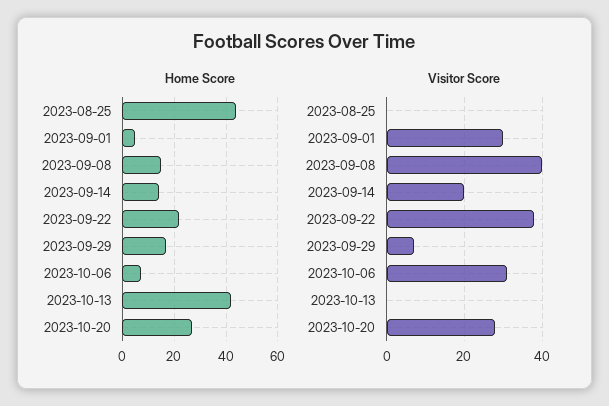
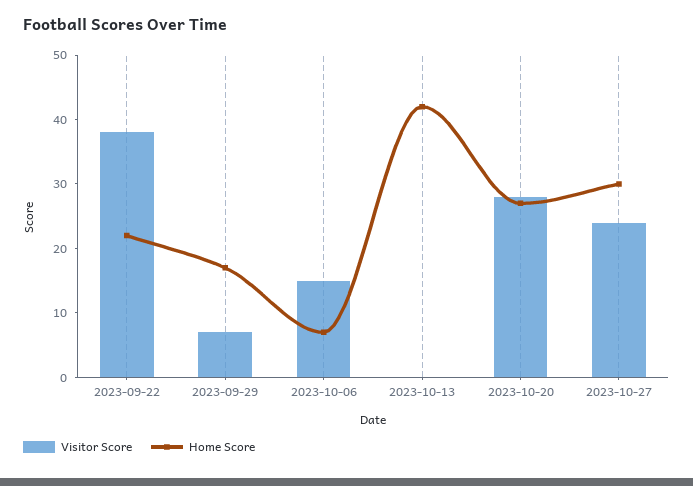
Home Score, 2023-08-25: 45 -> none
Home Score, 2023-09-01: 5 -> none
Home Score, 2023-09-08: 15 -> none
Home Score, 2023-09-14: 15 -> none
Visitor Score, 2023-08-25: 0 -> none
Visitor Score, 2023-09-01: 30 -> none
Visitor Score, 2023-09-08: 40 -> none
Visitor Score, 2023-09-14: 20 -> none
Visitor Score, 2023-10-06: 30 -> 15
Visitor Score, 2023-10-27: none -> 25
Home Score, 2023-10-27: none -> 30

